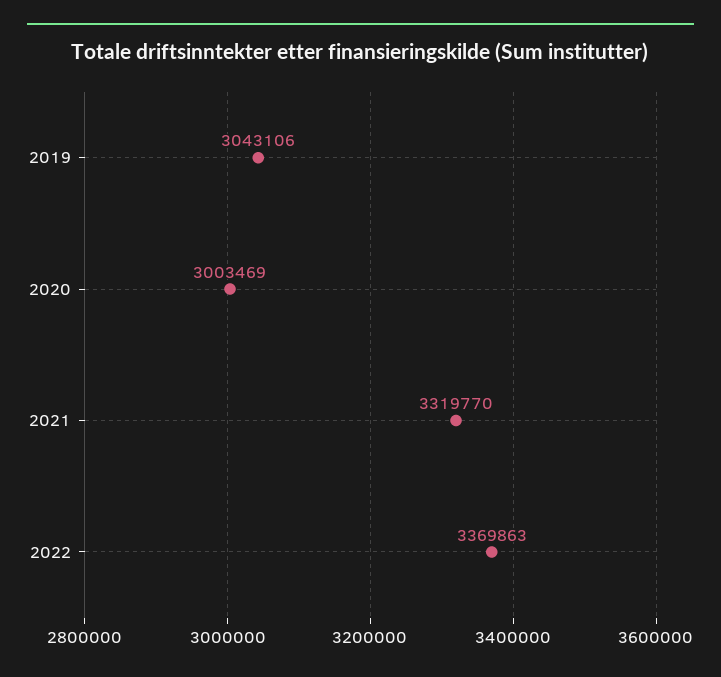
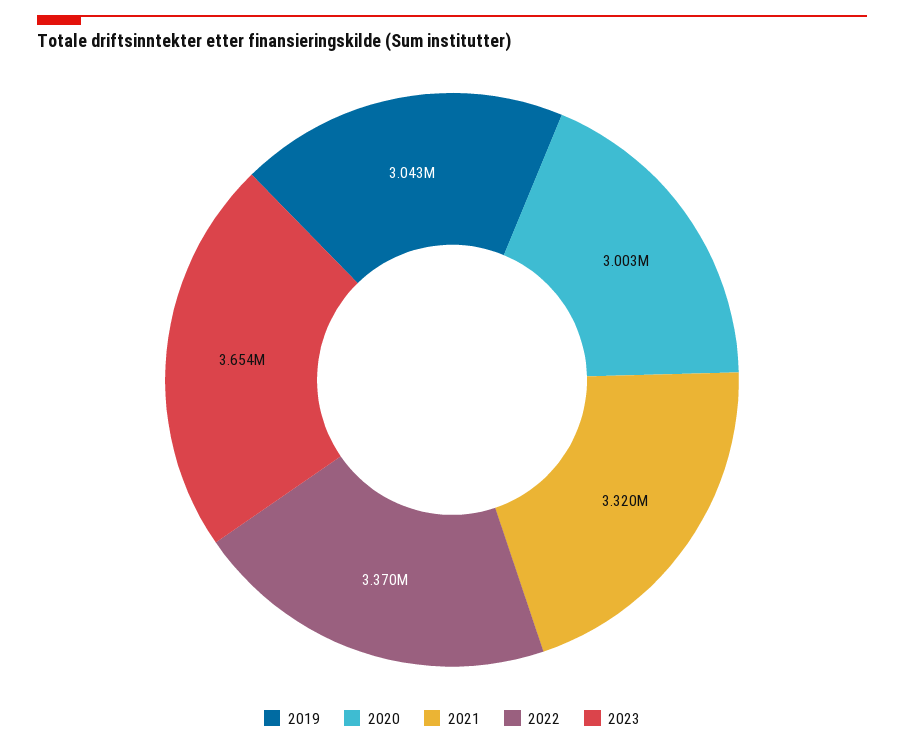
2023: none -> 3654000

